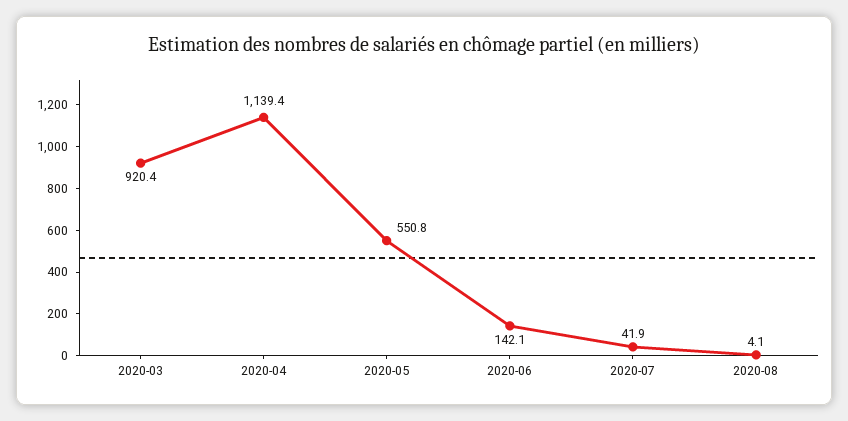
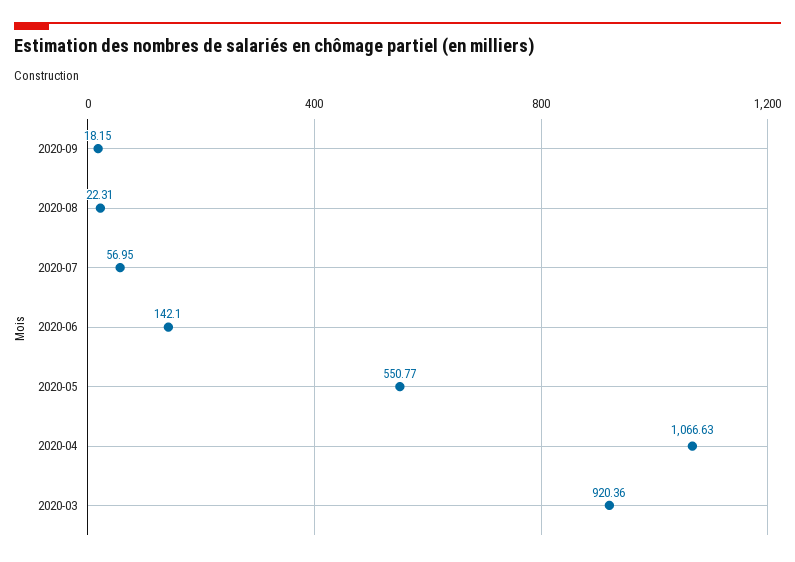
2020-04: 1139.4 -> 1066.63
2020-07: 41.9 -> 56.95
2020-08: 4.1 -> 22.31
2020-09: none -> 18.15

